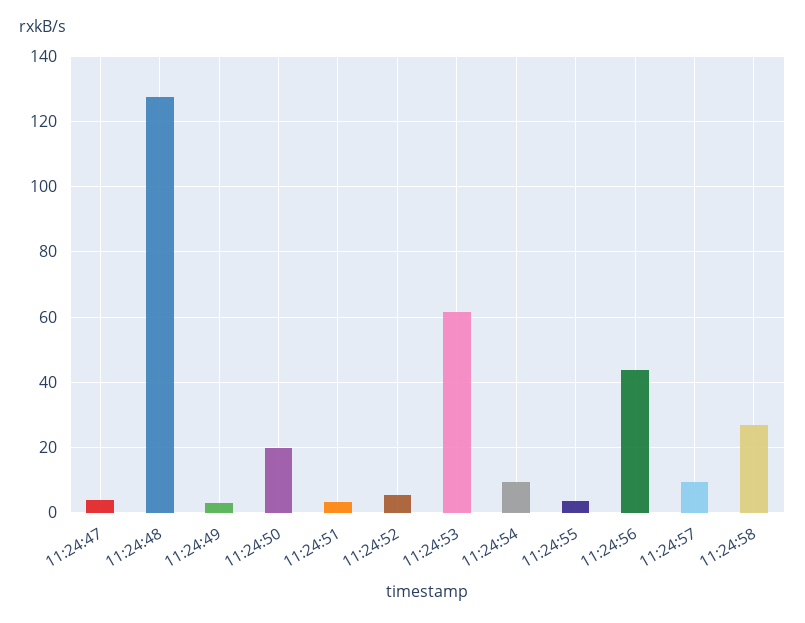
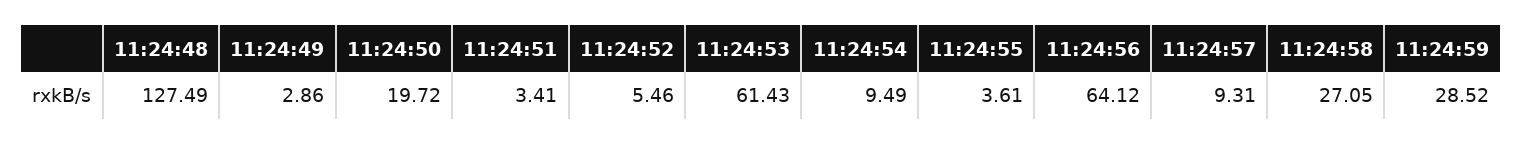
11:24:47: 4 -> none
11:24:56: 44 -> 64.12
11:24:59: none -> 28.52

